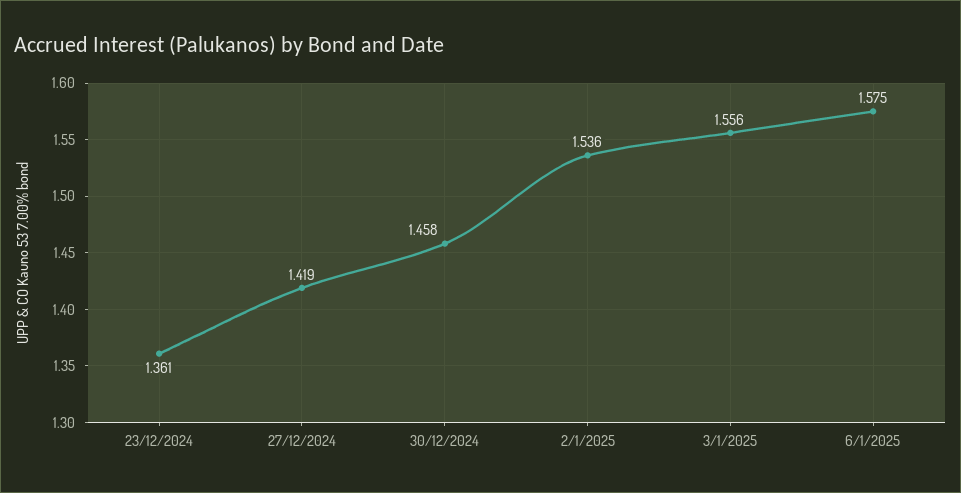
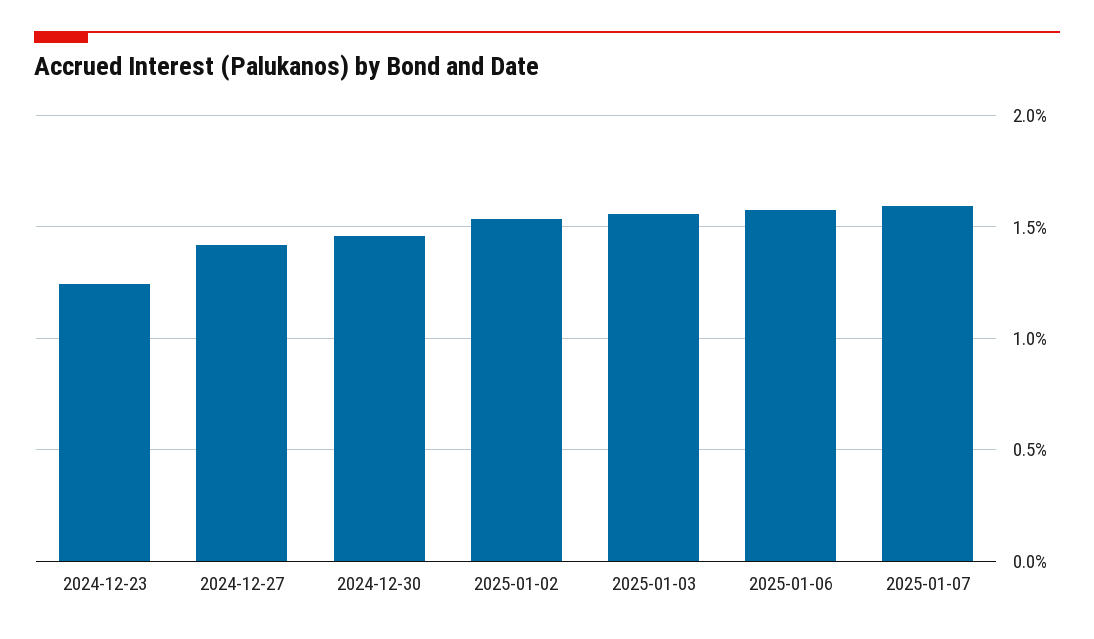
23/12/2024: 1.361 -> 1.25
2025-01-07: none -> 1.6

